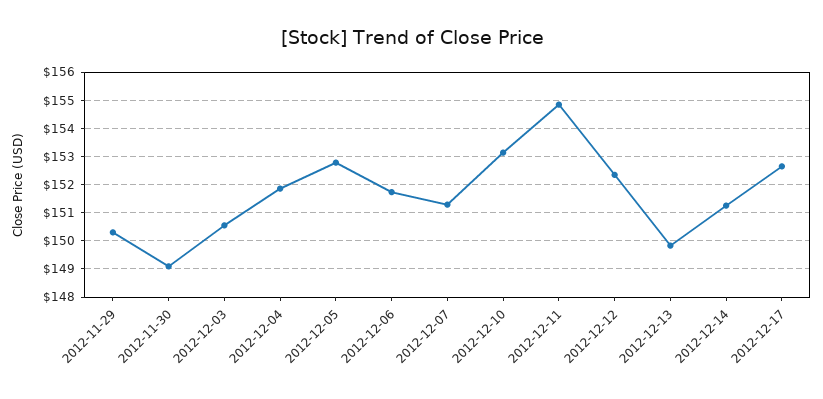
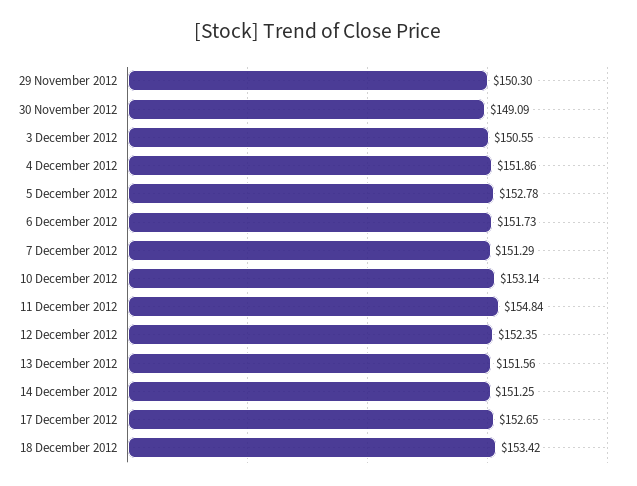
2012-12-13: 149.75 -> 151.56
18 December 2012: none -> 153.42

